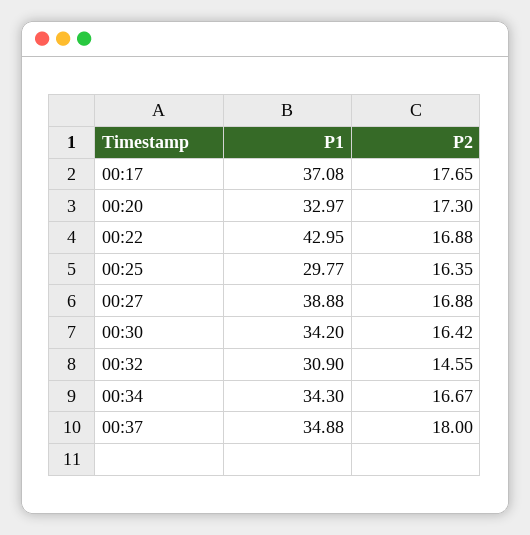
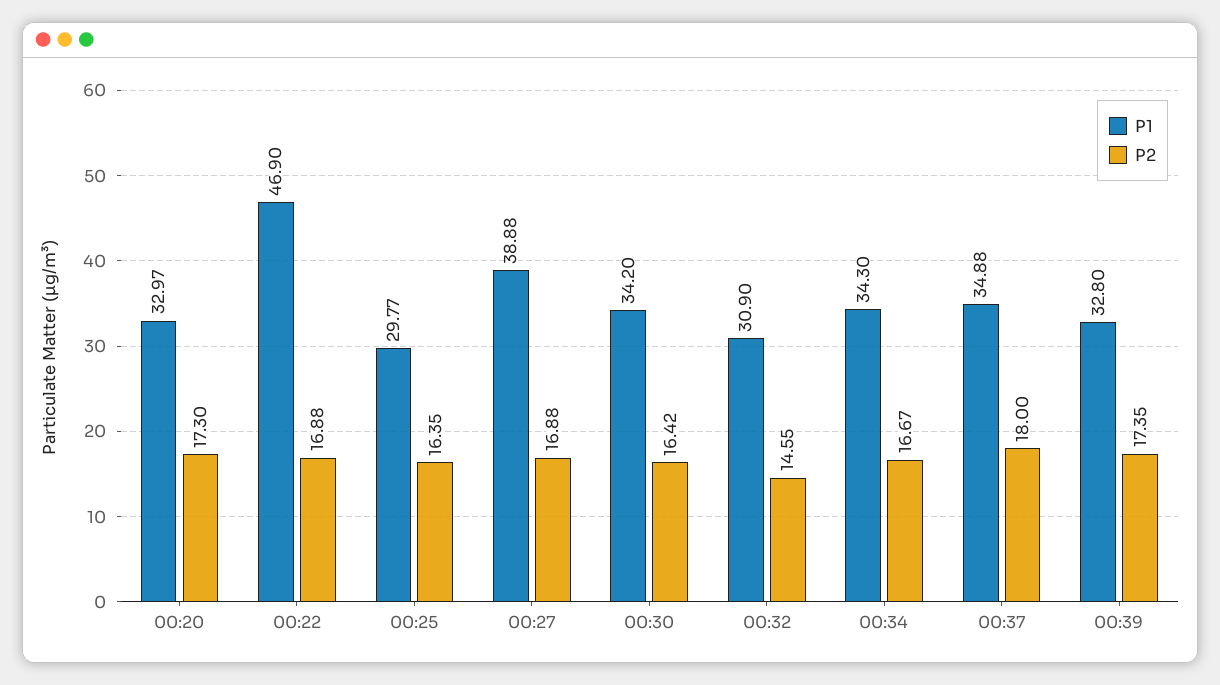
P1, 00:17: 37.08 -> none
P2, 00:17: 17.65 -> none
P1, 00:22: 42.95 -> 46.9
P1, 00:39: none -> 32.8
P2, 00:39: none -> 17.35

